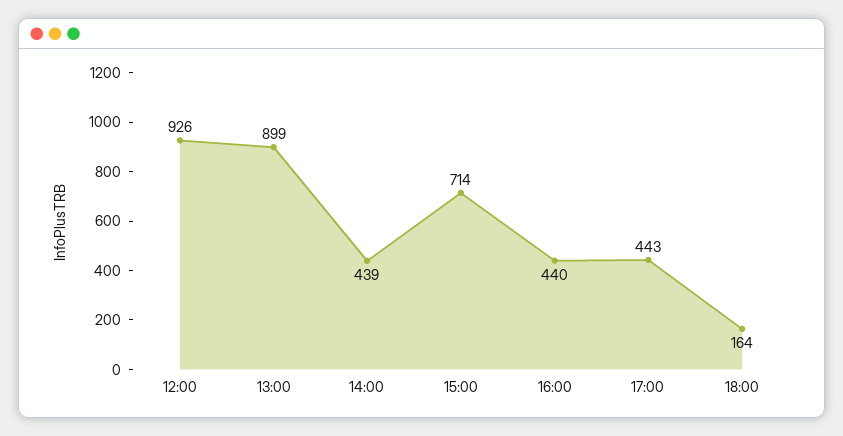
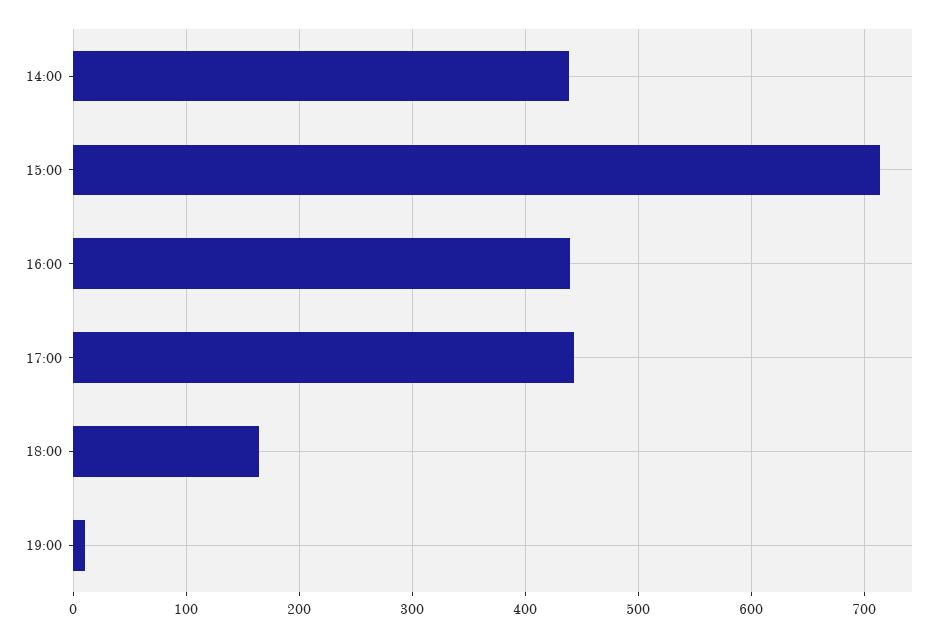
12:00: 926 -> none
13:00: 899 -> none
19:00: none -> 10

